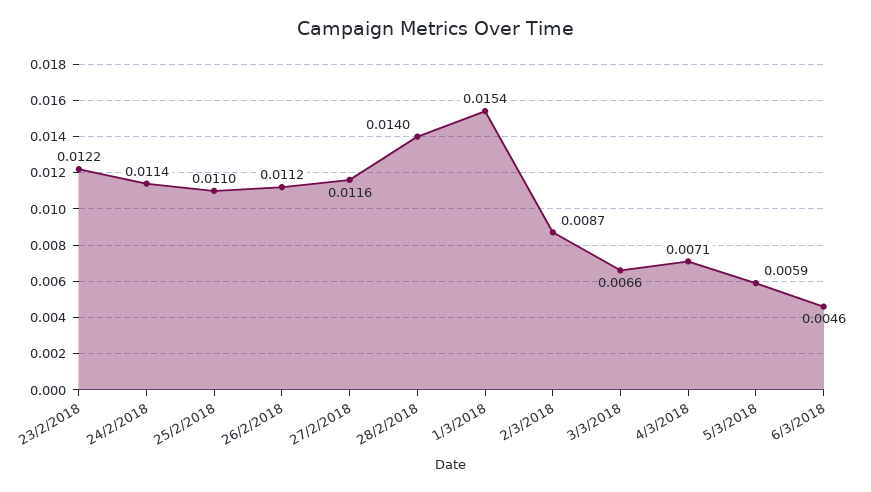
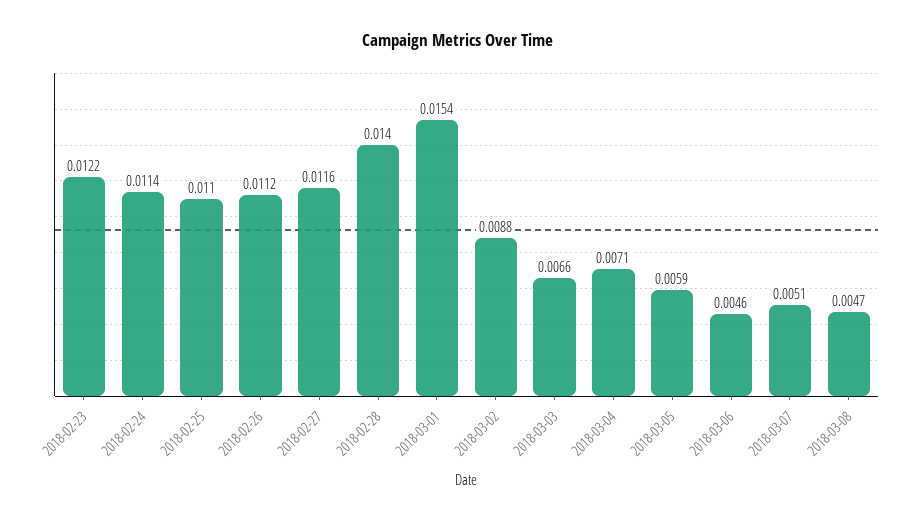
2/3/2018: 0.0087 -> 0.0088
2018-03-07: none -> 0.0051
2018-03-08: none -> 0.0047

